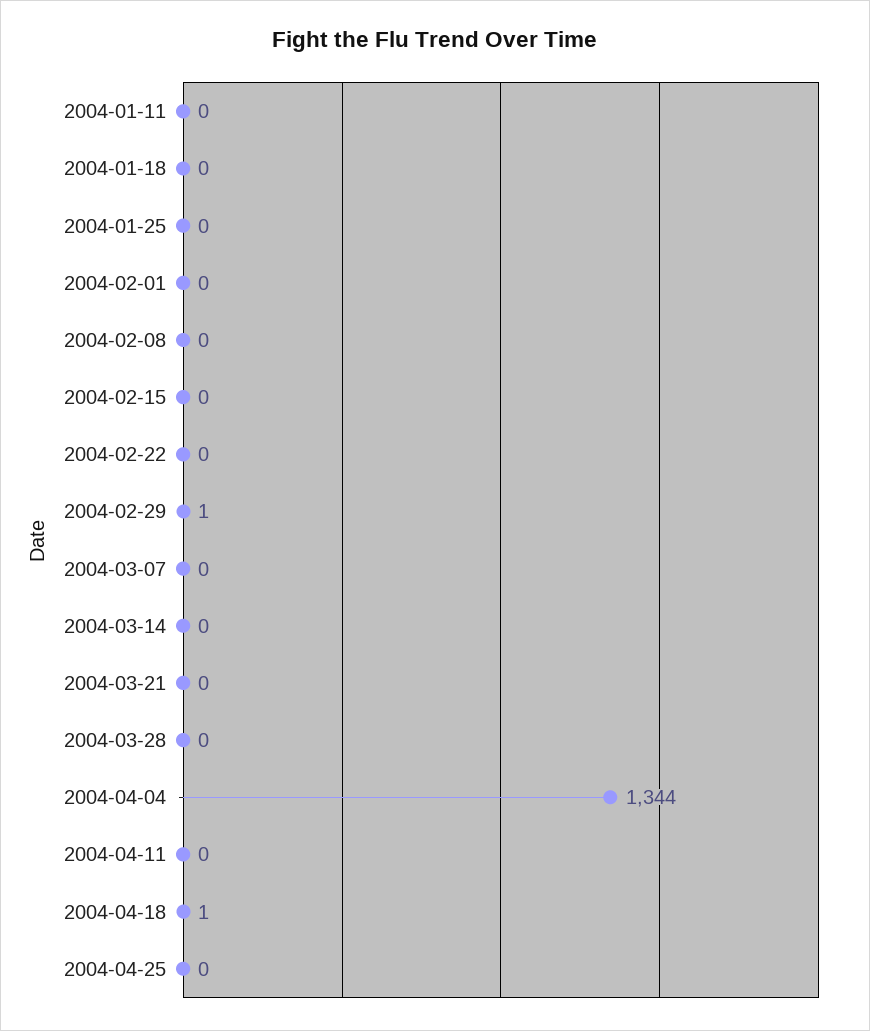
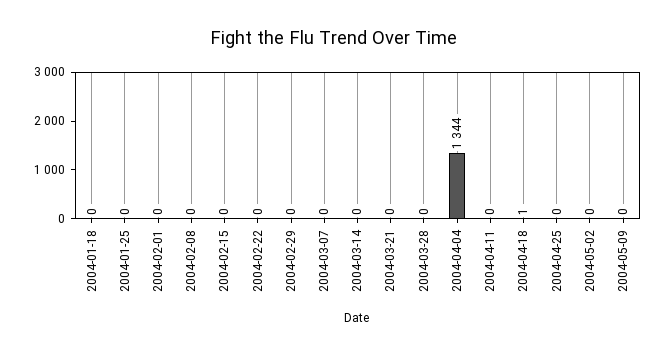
2004-01-11: 0 -> none
2004-02-29: 1 -> 0
2004-05-02: none -> 0
2004-05-09: none -> 0

